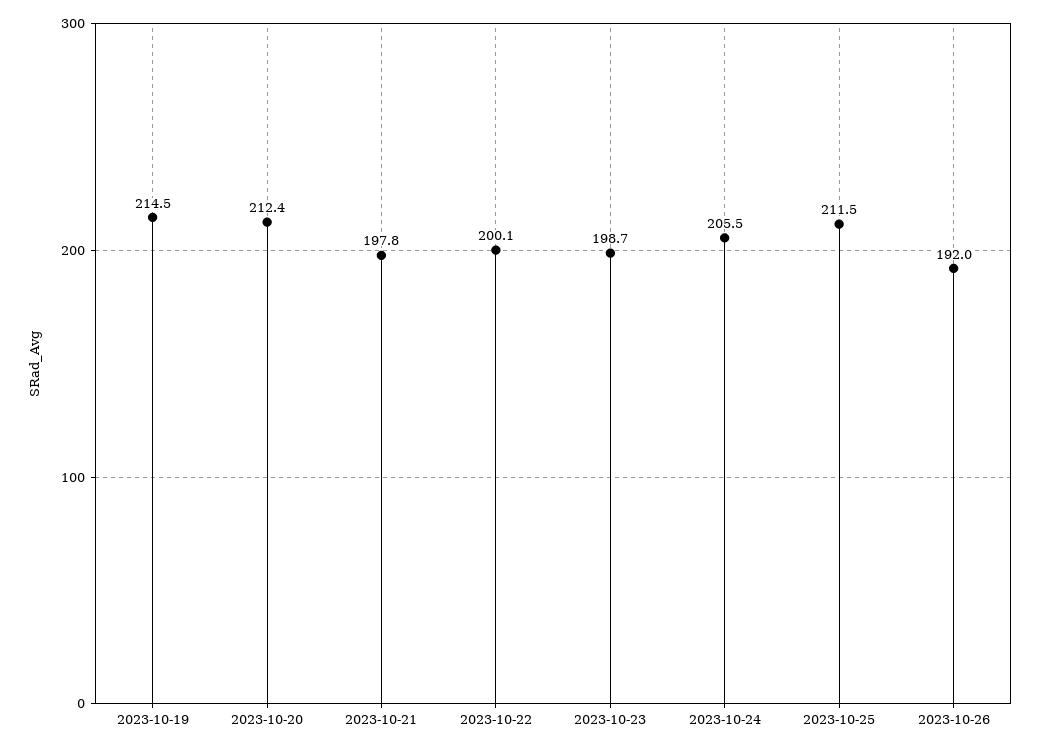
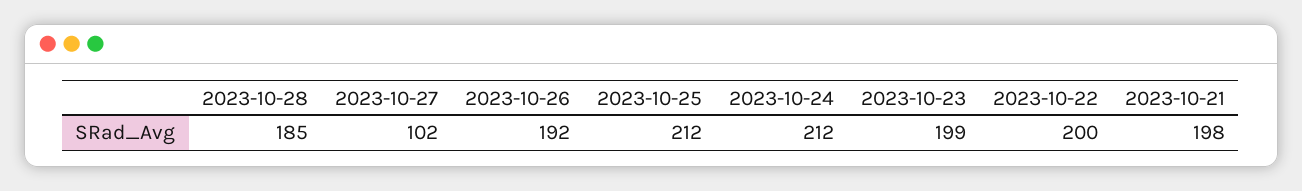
2023-10-19: 214.5 -> none
2023-10-20: 212.4 -> none
2023-10-24: 205.5 -> 212
2023-10-28: none -> 185
2023-10-27: none -> 102

